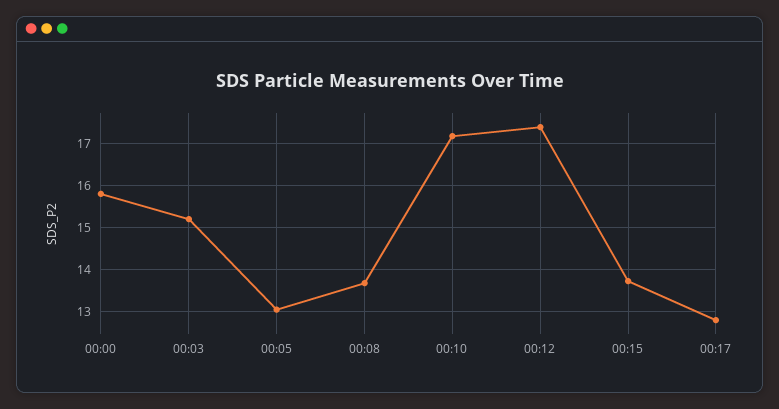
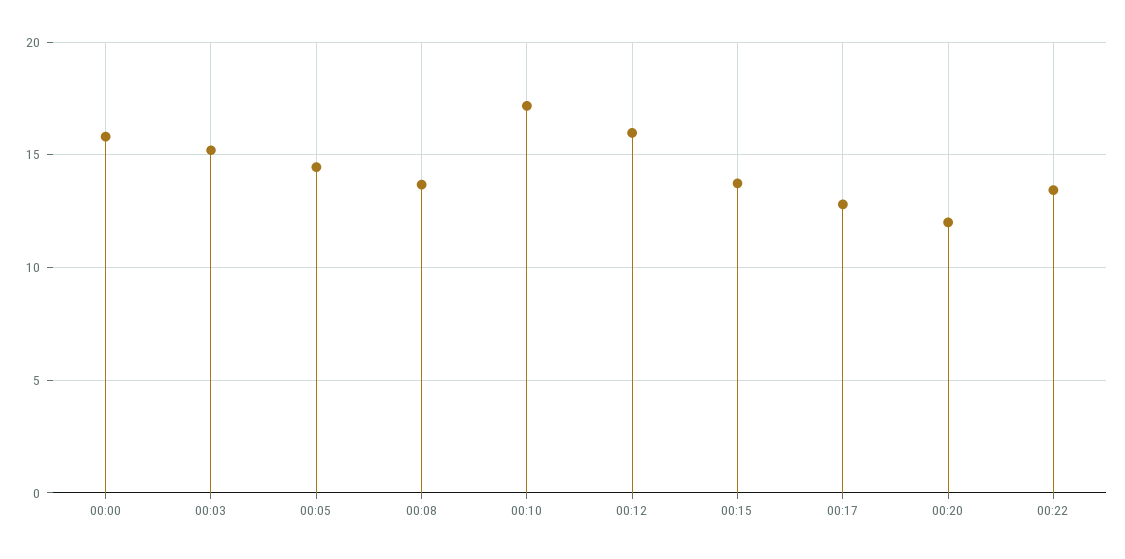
00:05: 13 -> 14.5
00:12: 17.4 -> 16
00:20: none -> 12
00:22: none -> 13.5

